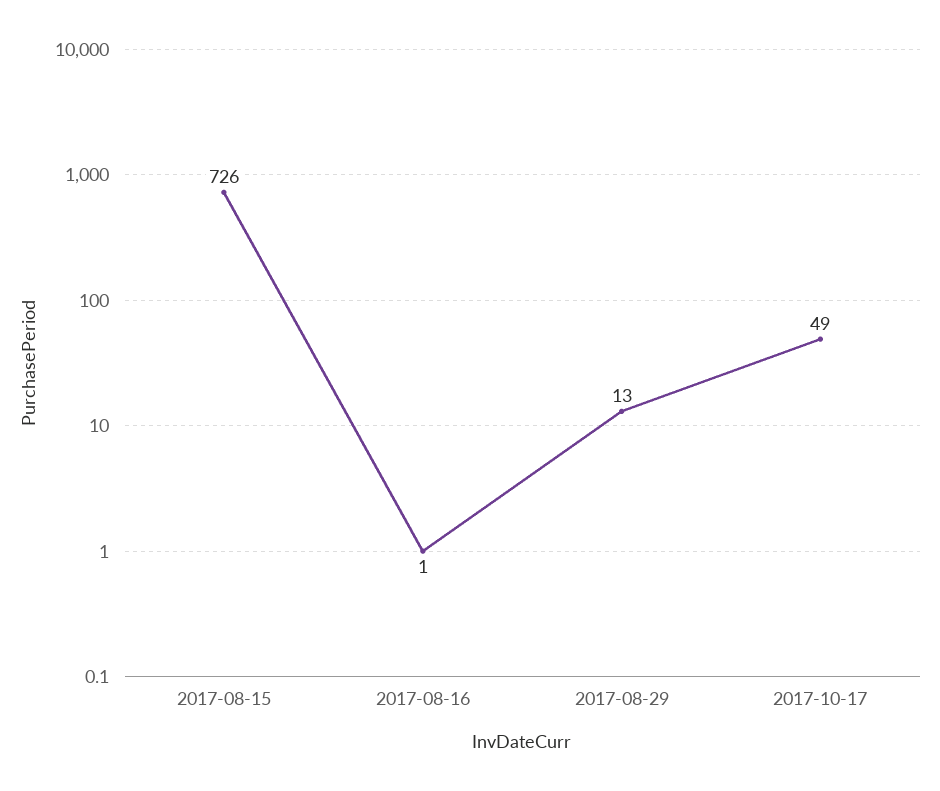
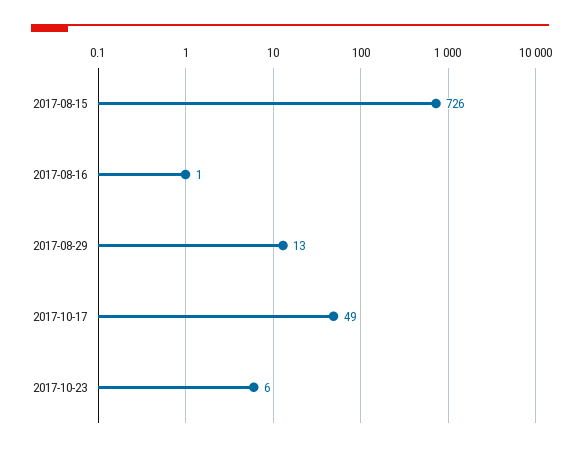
2017-10-23: none -> 6

